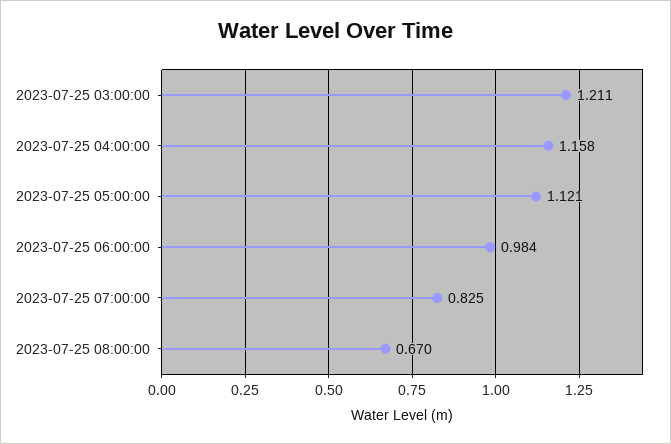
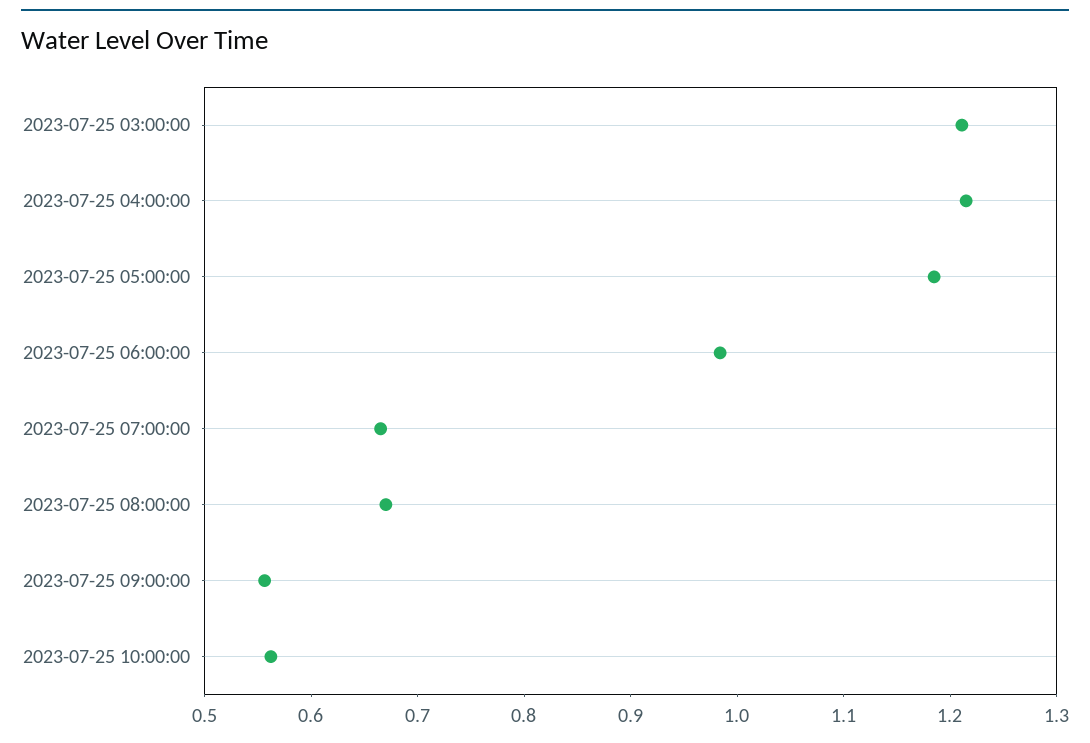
2023-07-25 04:00:00: 1.158 -> 1.22
2023-07-25 05:00:00: 1.121 -> 1.18
2023-07-25 07:00:00: 0.825 -> 0.66
2023-07-25 09:00:00: none -> 0.56
2023-07-25 10:00:00: none -> 0.56

